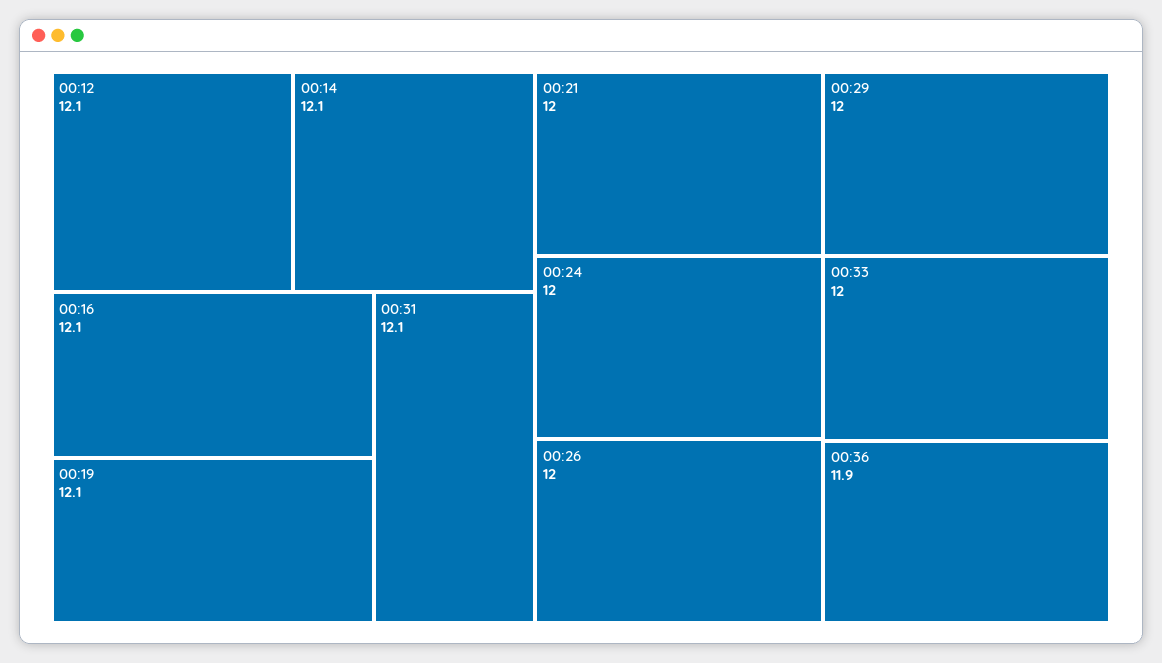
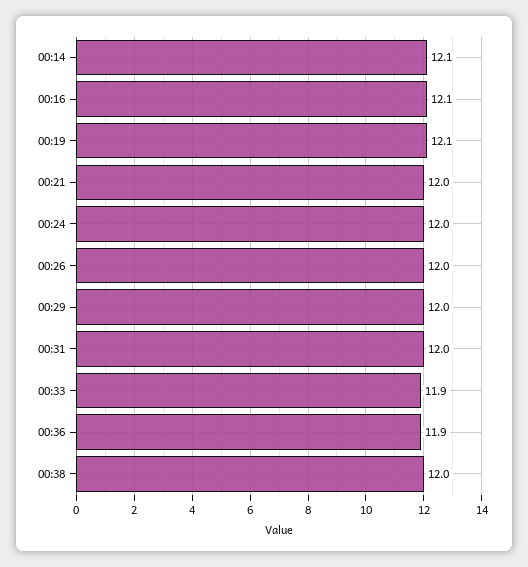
00:12: 12.1 -> none
00:31: 12.1 -> 12
00:33: 12 -> 11.9
00:38: none -> 12

